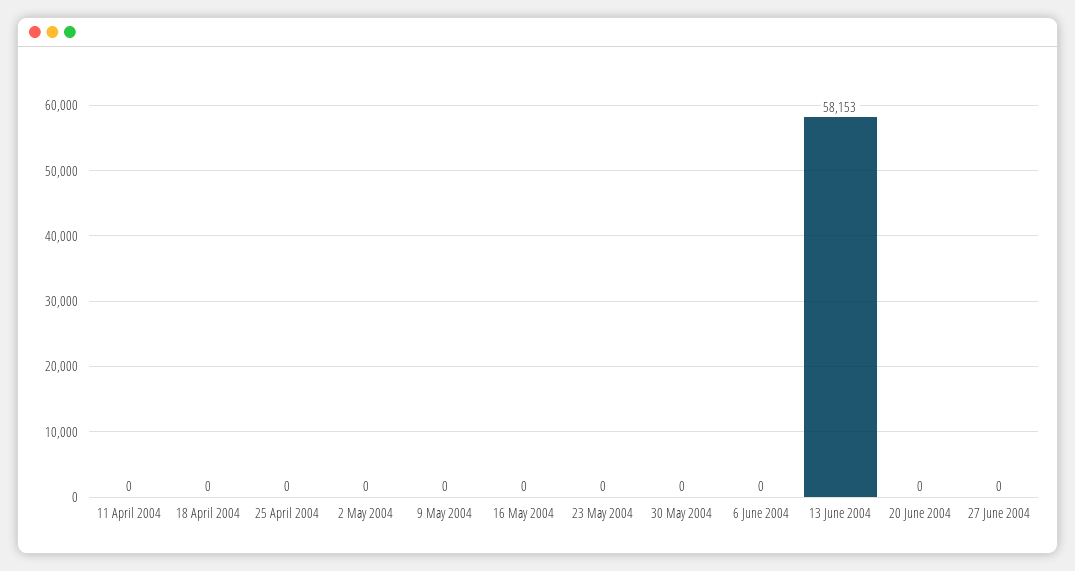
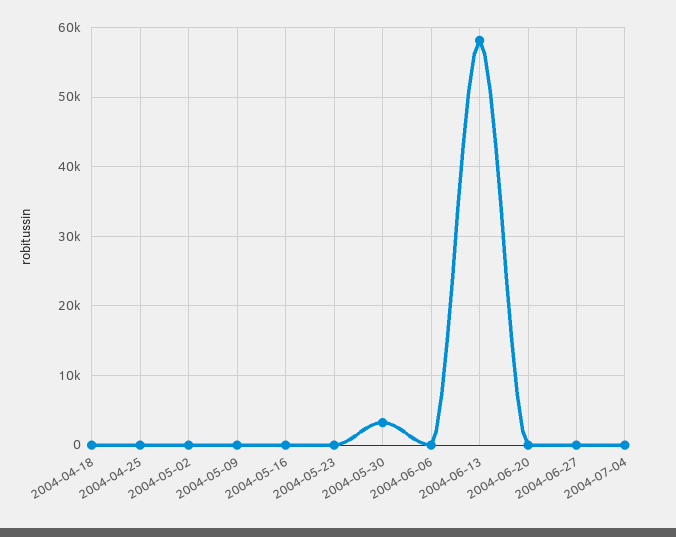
11 April 2004: 0 -> none
30 May 2004: 0 -> 3000
2004-07-04: none -> 0

